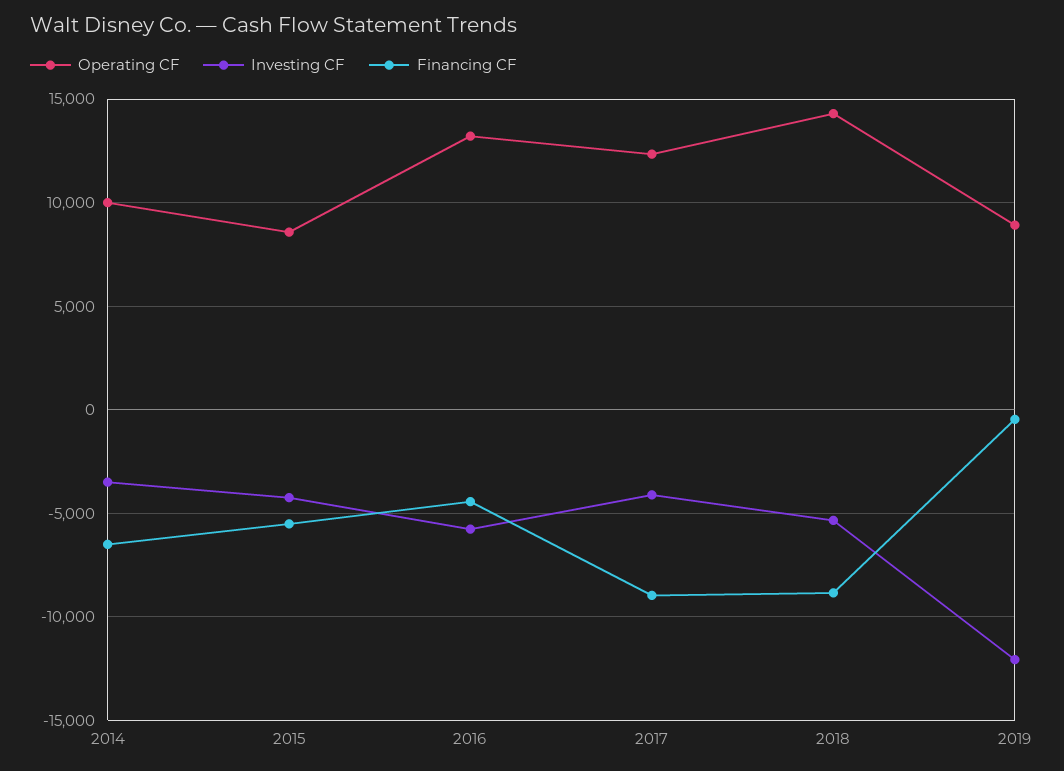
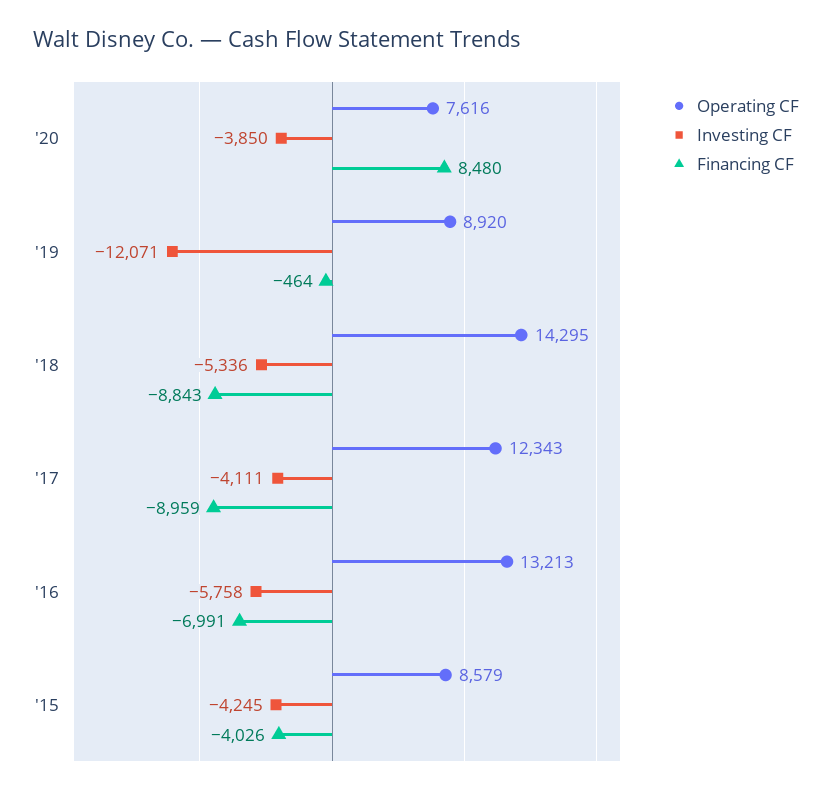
Operating CF, 2014: 10000 -> none
Investing CF, 2014: -3500 -> none
Financing CF, 2014: -6500 -> none
Financing CF, 2015: -5500 -> -4026
Financing CF, 2016: -4500 -> -6991
Operating CF, '20: none -> 7616
Investing CF, '20: none -> -3850
Financing CF, '20: none -> 8480

